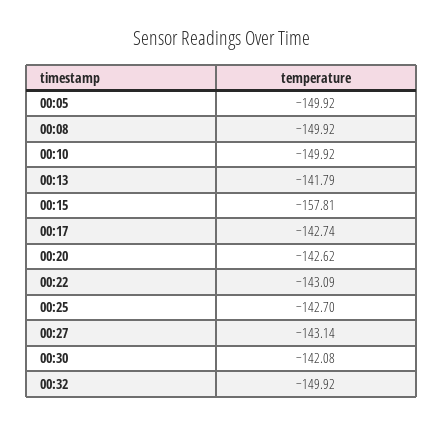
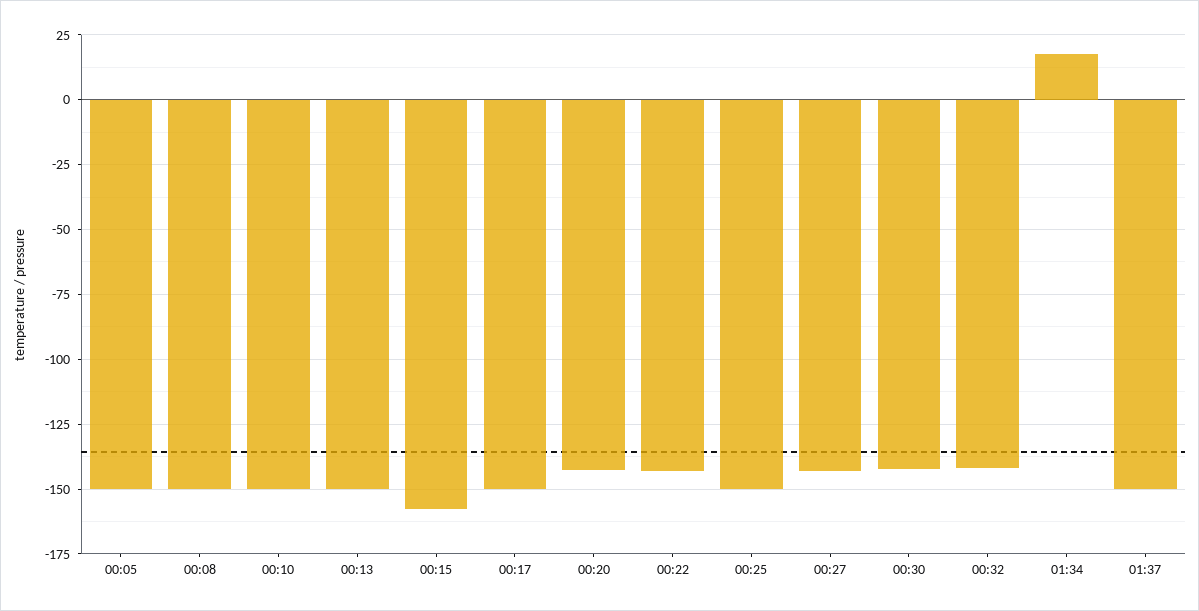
00:13: -141.79 -> -150
00:17: -142.74 -> -150
00:25: -142.7 -> -150
00:32: -149.92 -> -142.5
01:34: none -> 17.5
01:37: none -> -150

